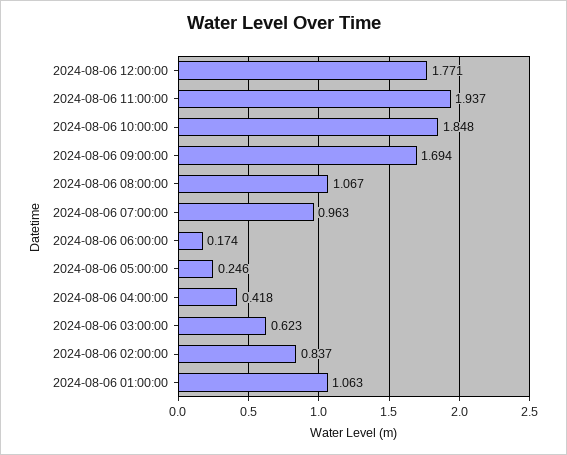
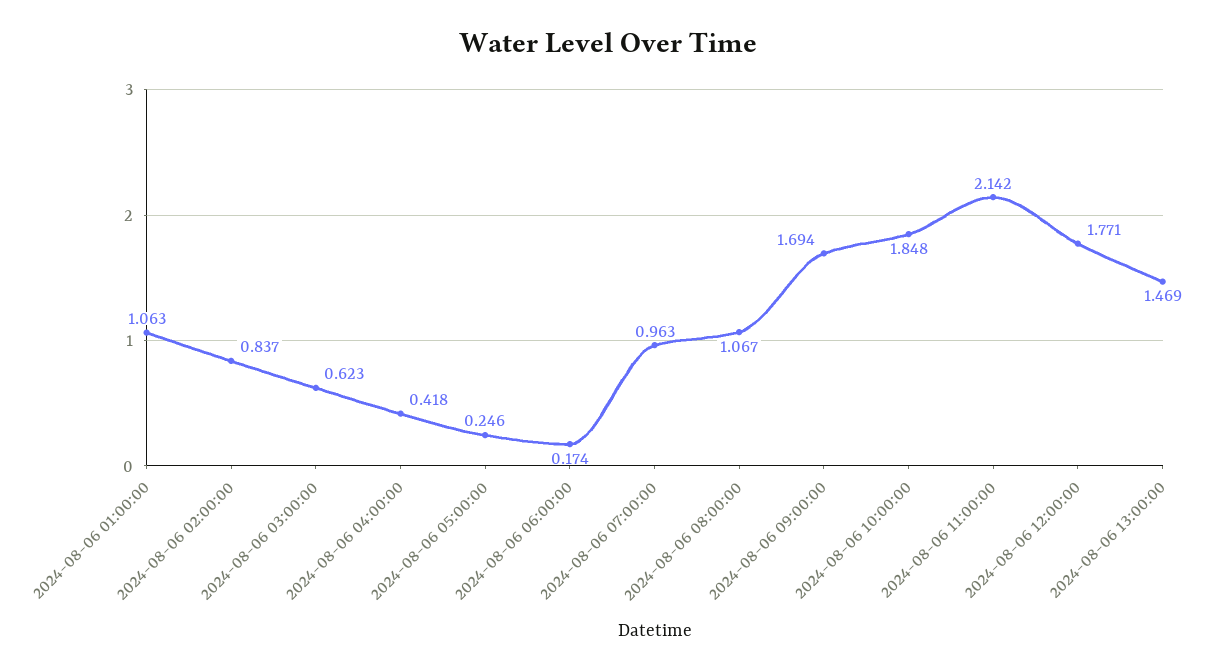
2024-08-06 11:00:00: 1.937 -> 2.142
2024-08-06 13:00:00: none -> 1.469

